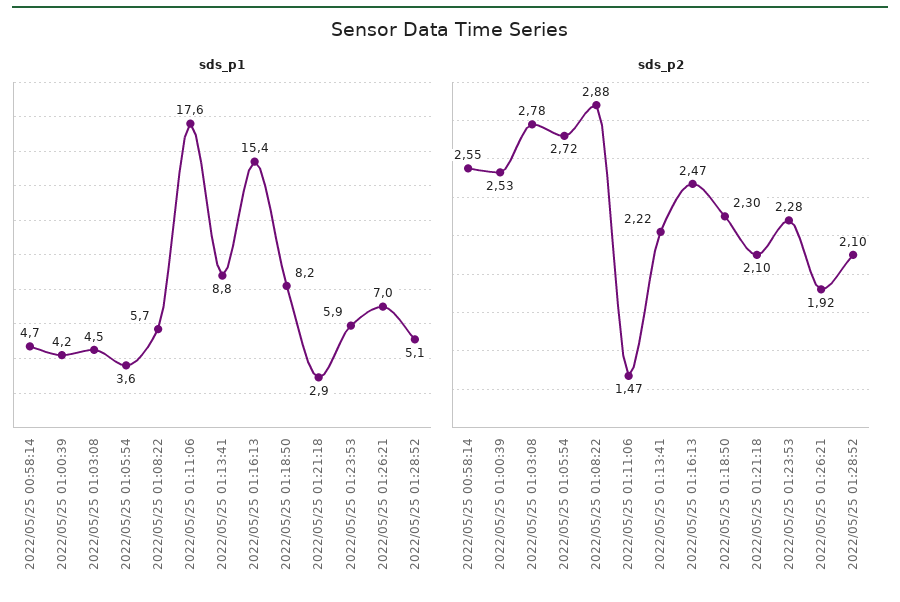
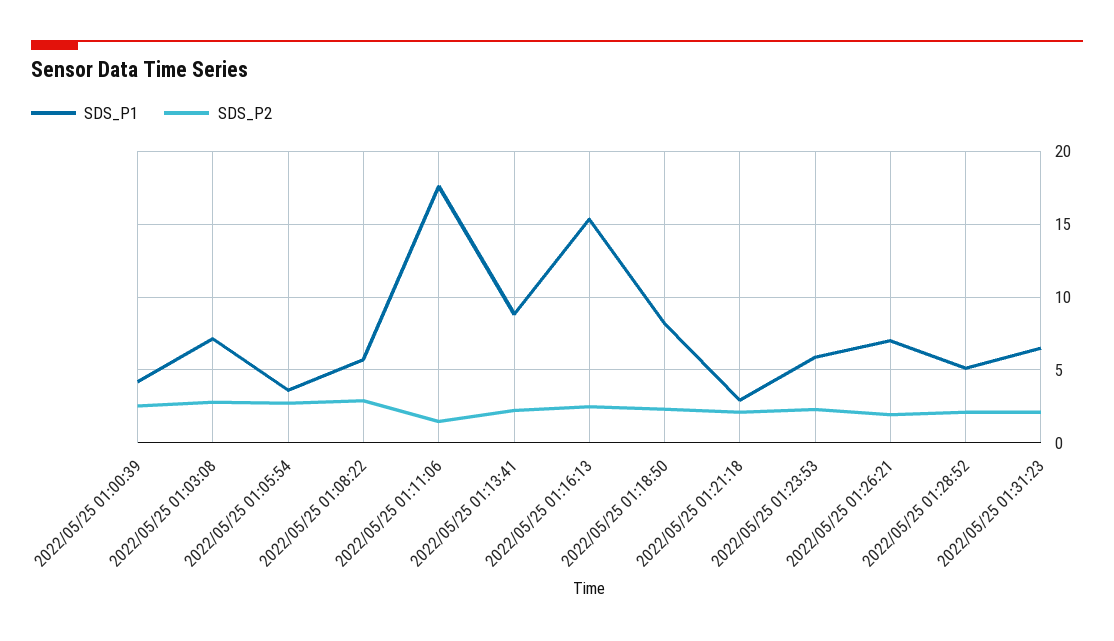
sds_p1, 2022/05/25 00:58:14: 4.7 -> none
sds_p1, 2022/05/25 01:03:08: 4.5 -> 7
sds_p2, 2022/05/25 00:58:14: 2.55 -> none
sds_p1, 2022/05/25 01:31:23: none -> 6.5
sds_p2, 2022/05/25 01:31:23: none -> 2

